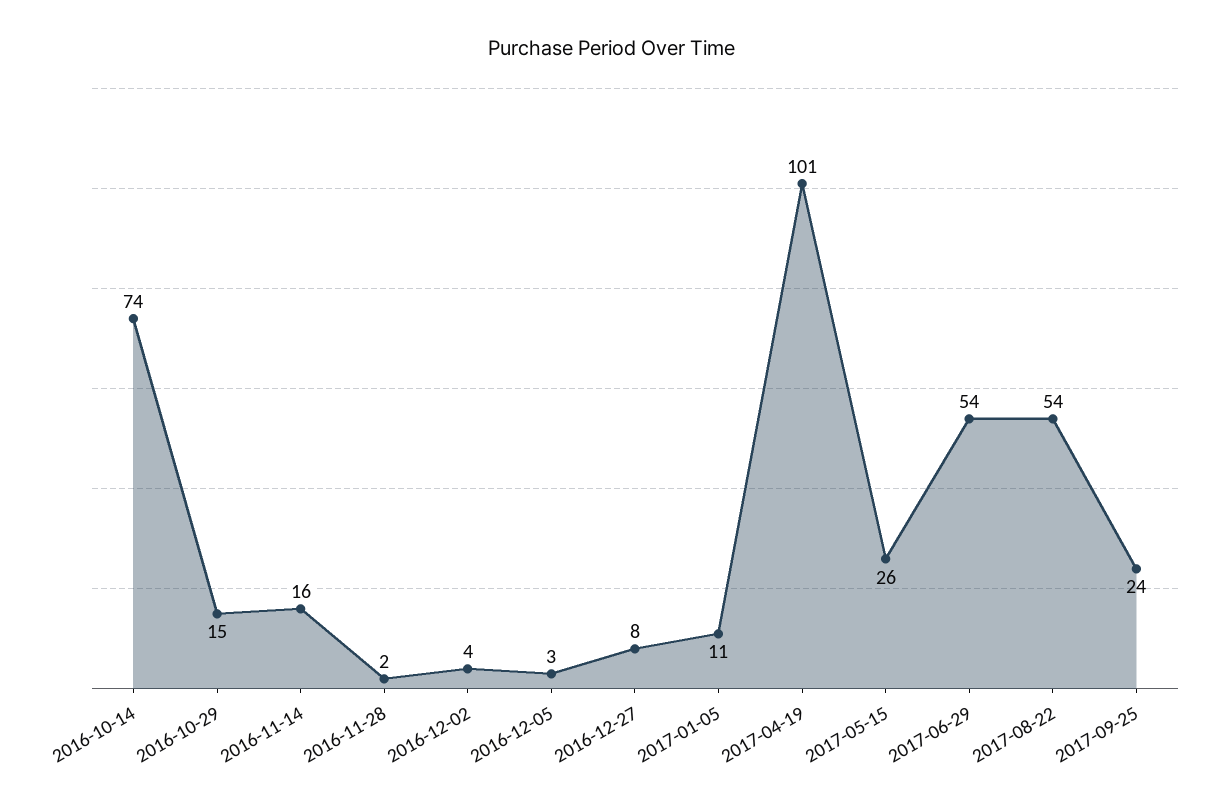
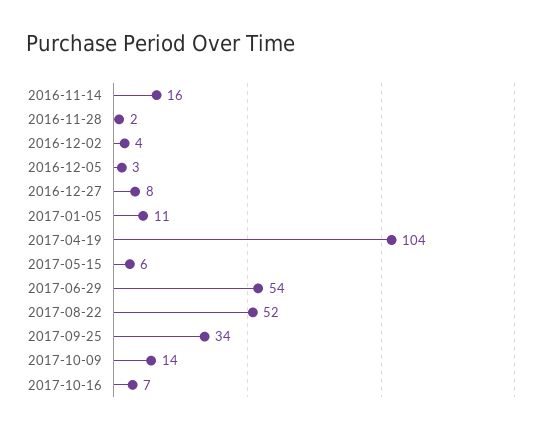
2016-10-14: 74 -> none
2016-10-29: 15 -> none
2017-04-19: 101 -> 104
2017-05-15: 26 -> 6
2017-08-22: 54 -> 52
2017-09-25: 24 -> 34
2017-10-09: none -> 14
2017-10-16: none -> 7

